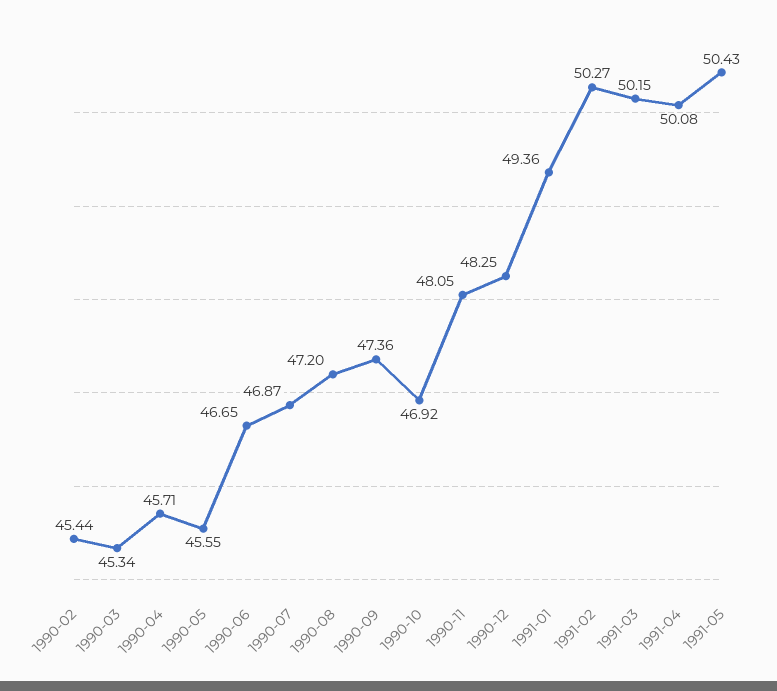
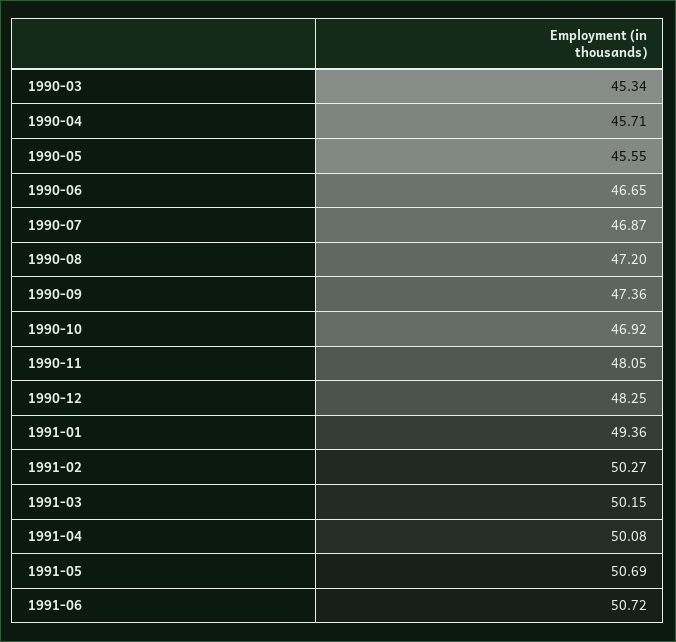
1990-02: 45.44 -> none
1991-05: 50.43 -> 50.69
1991-06: none -> 50.72

